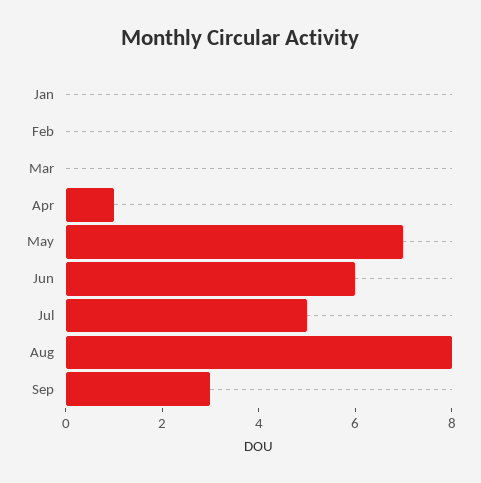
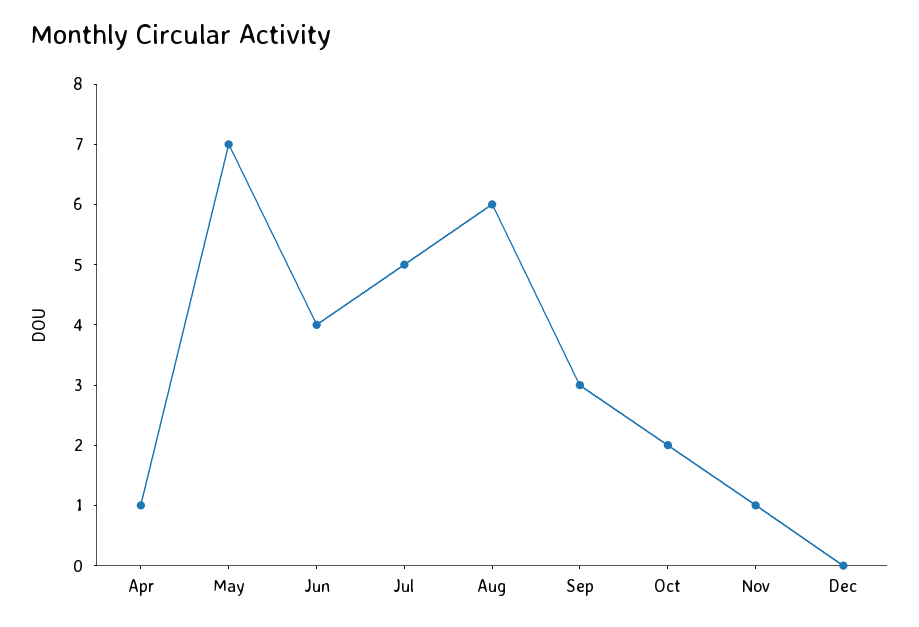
Jan: 0 -> none
Feb: 0 -> none
Mar: 0 -> none
Jun: 6 -> 4
Aug: 8 -> 6
Oct: none -> 2
Nov: none -> 1
Dec: none -> 0

